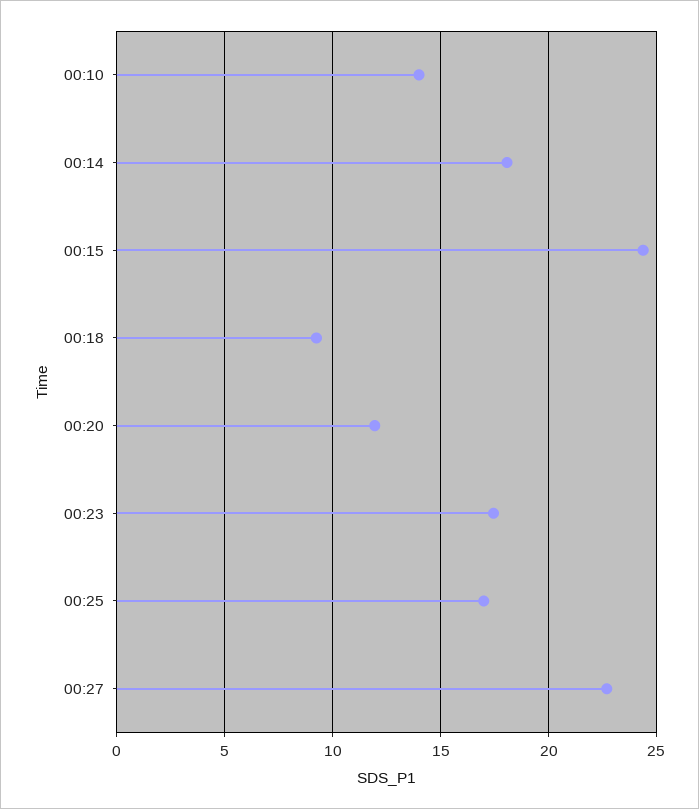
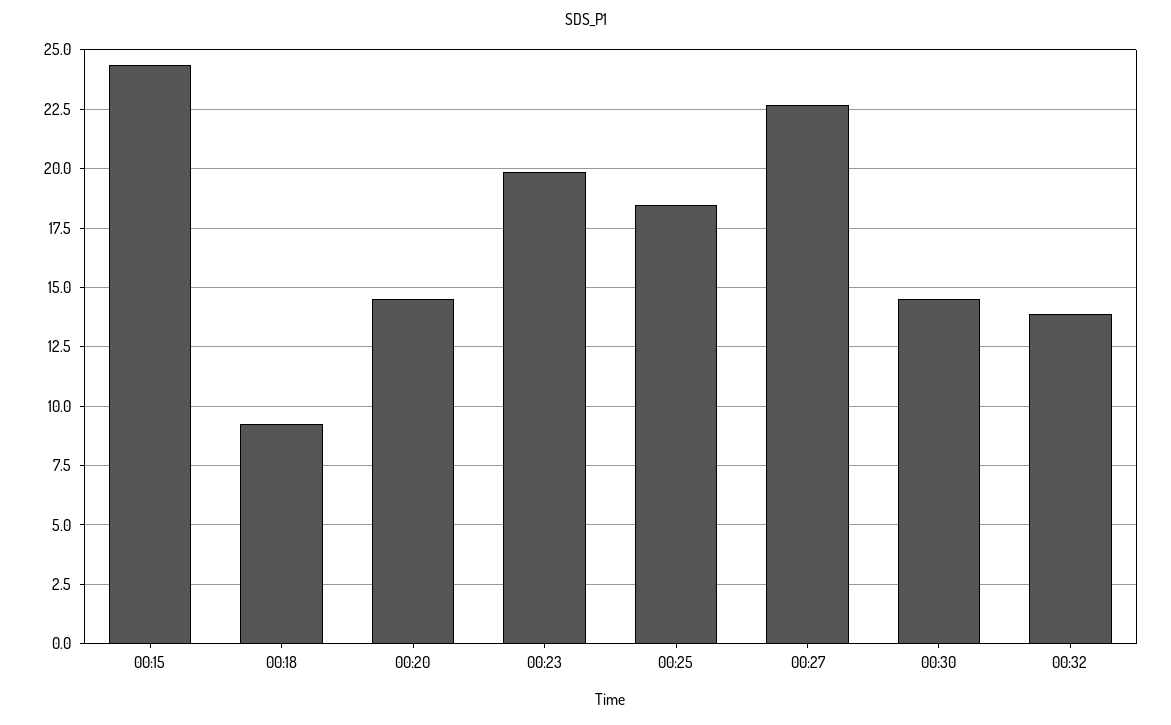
00:10: 14 -> none
00:14: 18 -> none
00:20: 12 -> 14.5
00:23: 17.5 -> 20
00:25: 17 -> 18.5
00:30: none -> 14.5
00:32: none -> 14

